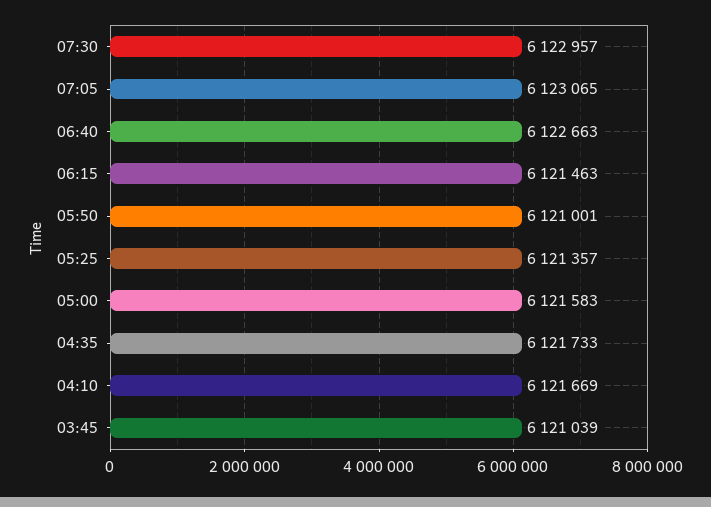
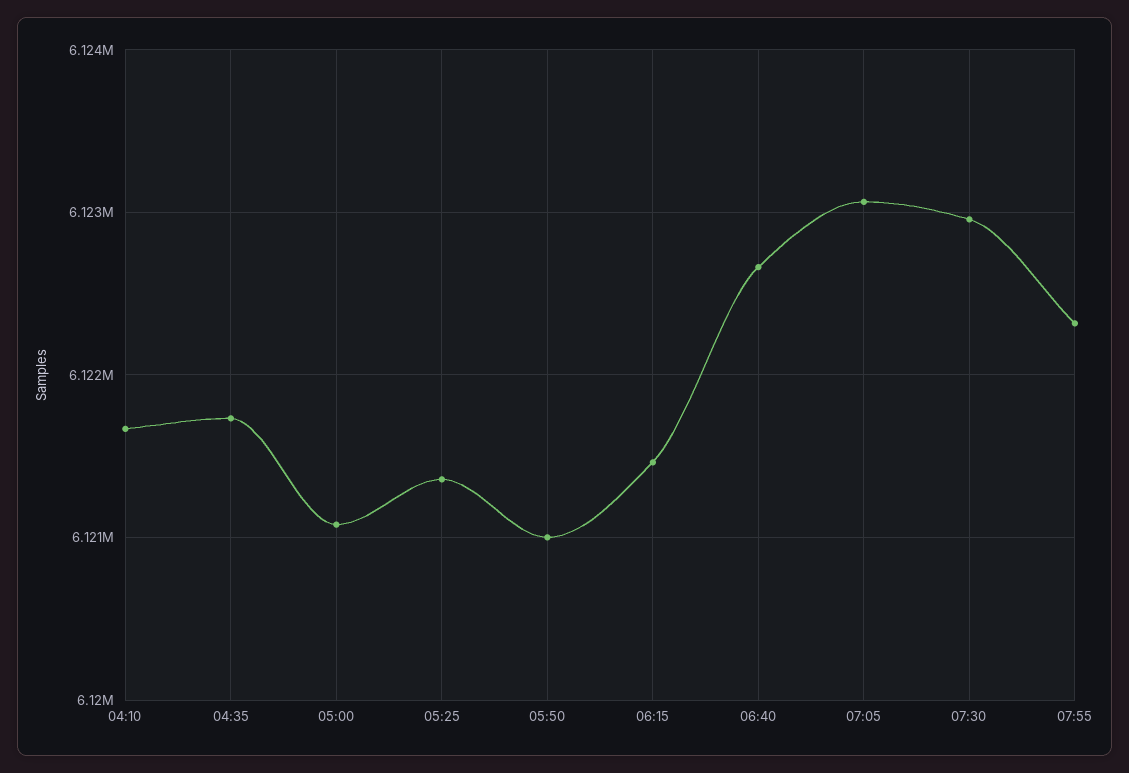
05:00: 6121583 -> 6121100
03:45: 6121039 -> none
07:55: none -> 6122300

